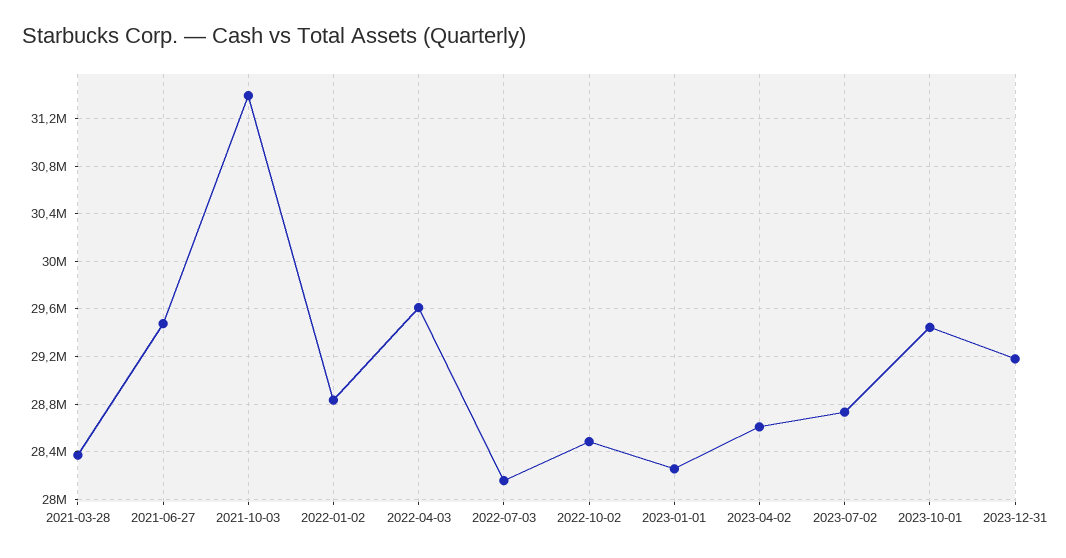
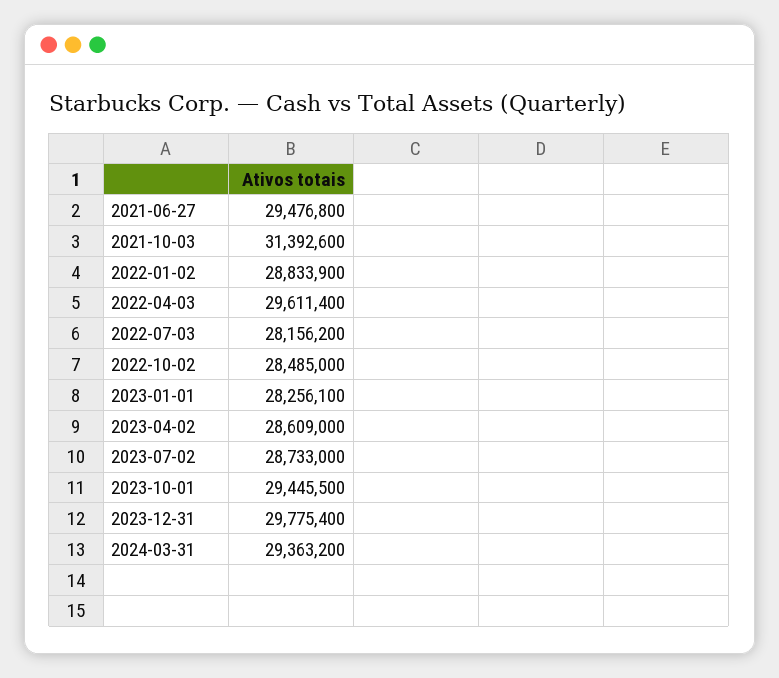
2021-03-28: 28400000 -> none
2023-12-31: 29200000 -> 29775400
2024-03-31: none -> 29363200

